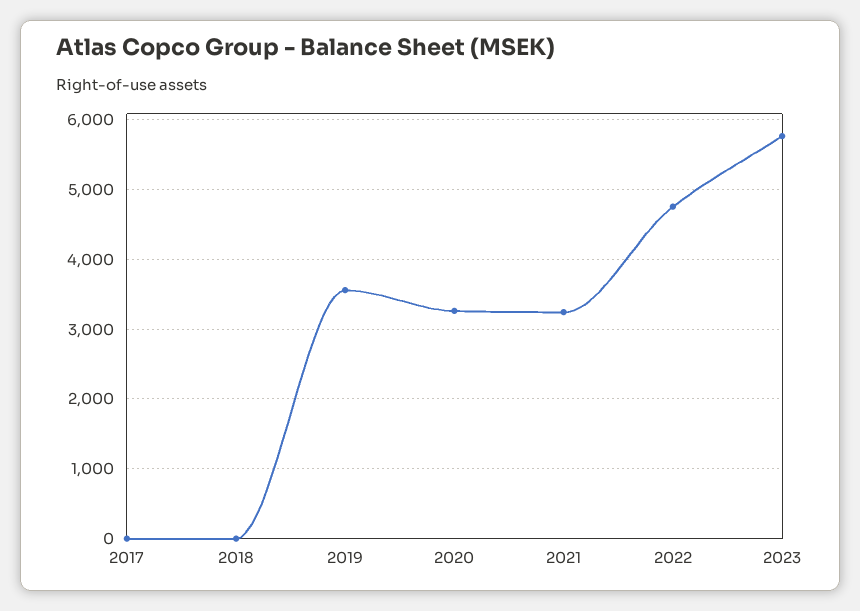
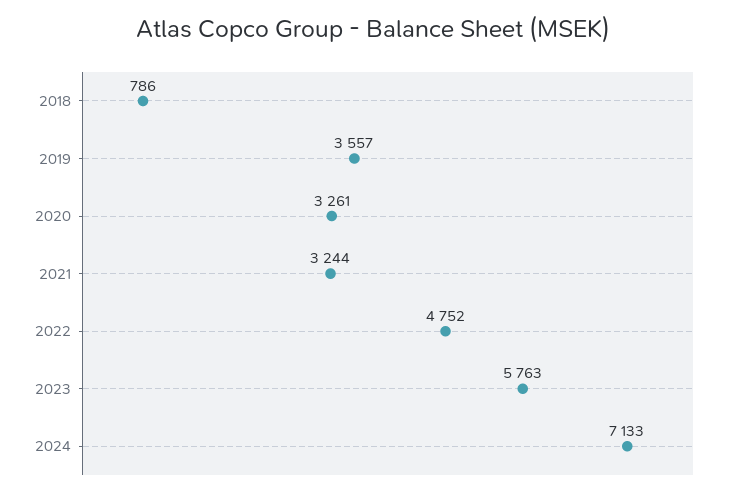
2017: 0 -> none
2018: 0 -> 786
2024: none -> 7133

